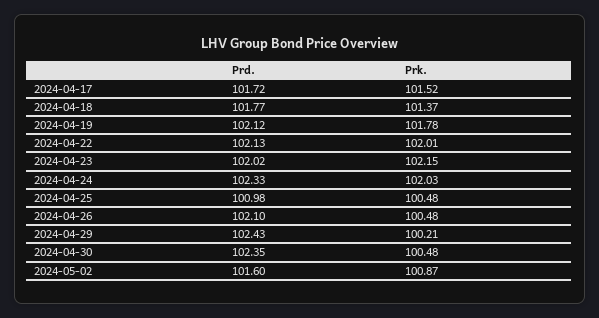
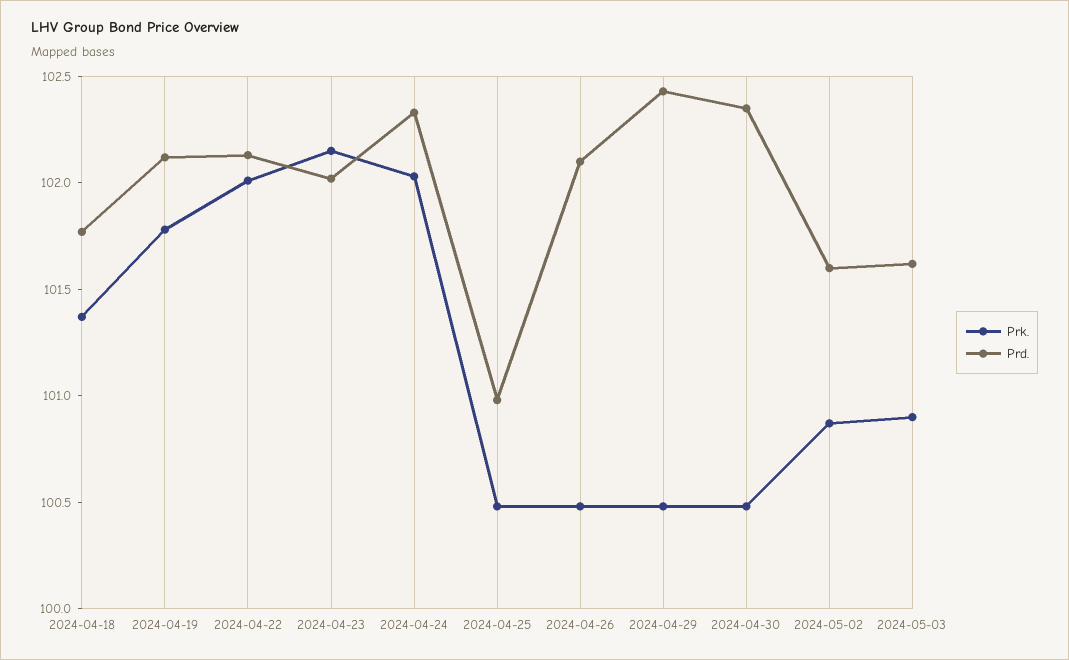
Prd., 2024-04-17: 101.72 -> none
Prk., 2024-04-17: 101.52 -> none
Prk., 2024-04-29: 100.21 -> 100.5
Prk., 2024-05-03: none -> 100.9
Prd., 2024-05-03: none -> 101.6

